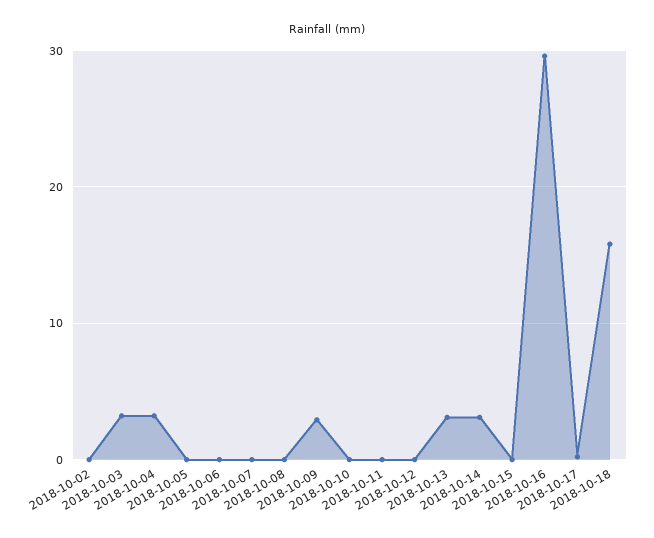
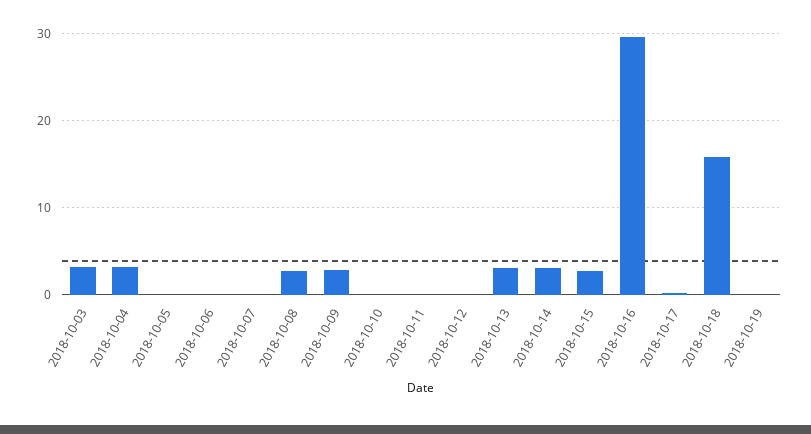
2018-10-02: 0 -> none
2018-10-08: 0 -> 3
2018-10-15: 0 -> 3
2018-10-19: none -> 0

